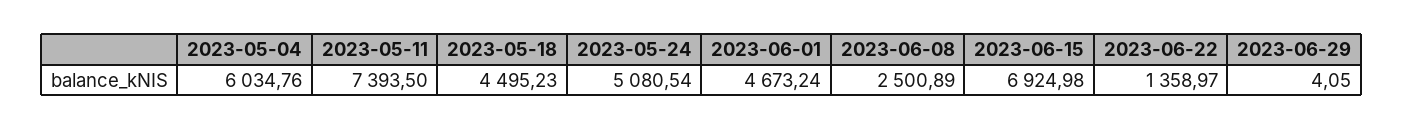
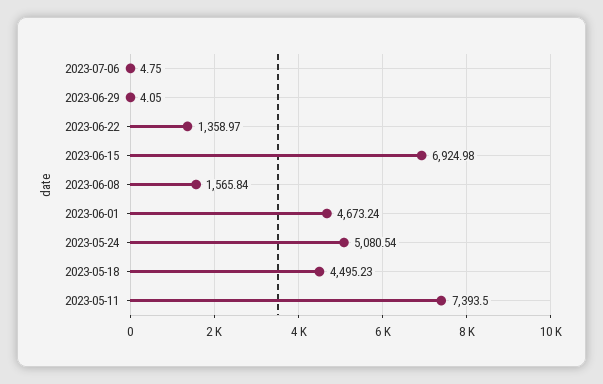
2023-05-04: 6034.76 -> none
2023-06-08: 2500.89 -> 1565.84
2023-07-06: none -> 4.75

